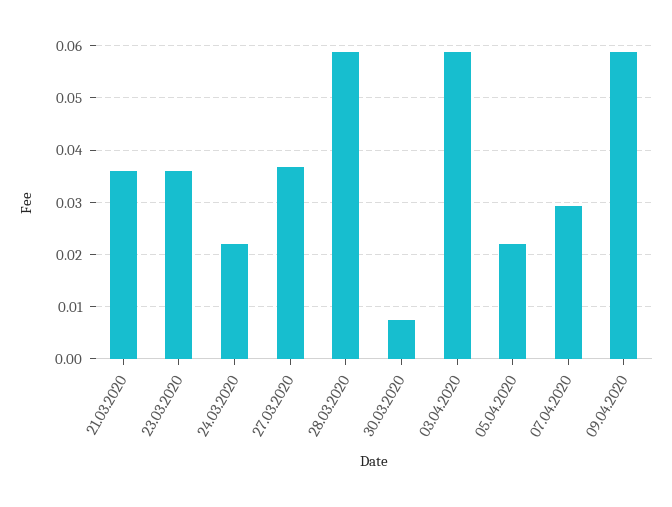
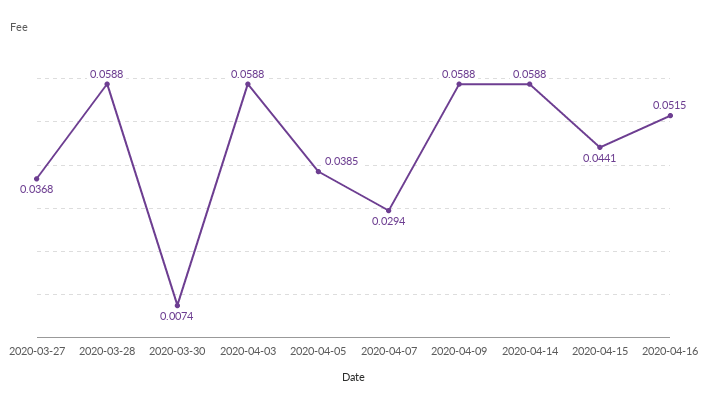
21.03.2020: 0.036 -> none
23.03.2020: 0.036 -> none
24.03.2020: 0.022 -> none
05.04.2020: 0.022 -> 0.0385
2020-04-14: none -> 0.0588
2020-04-15: none -> 0.0441
2020-04-16: none -> 0.0515

